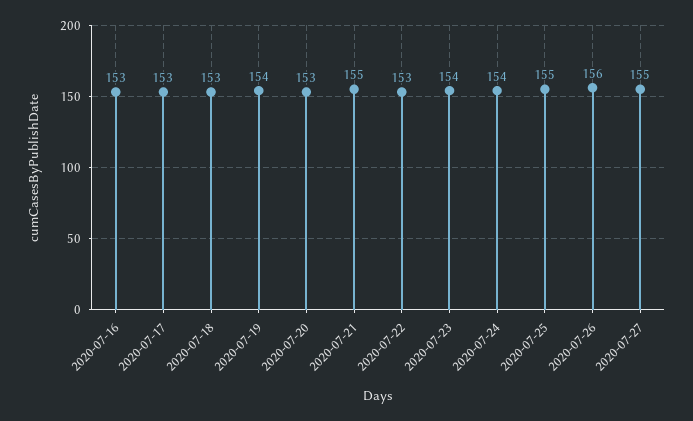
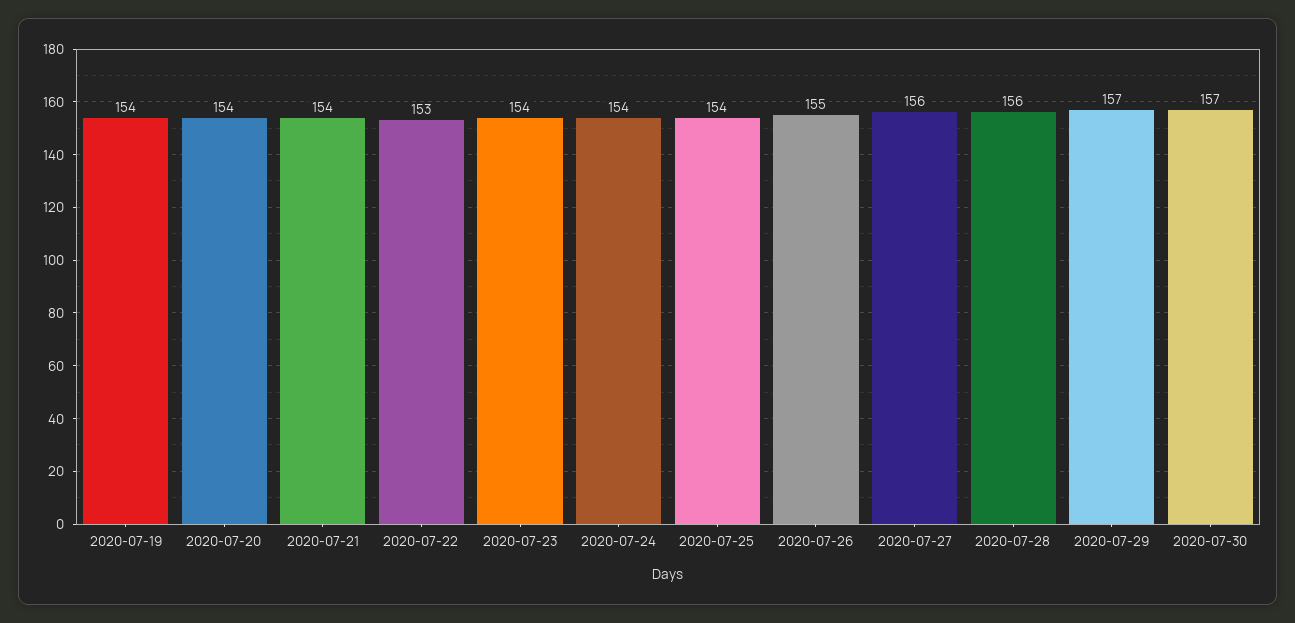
2020-07-16: 153 -> none
2020-07-17: 153 -> none
2020-07-18: 153 -> none
2020-07-20: 153 -> 154
2020-07-21: 155 -> 154
2020-07-25: 155 -> 154
2020-07-26: 156 -> 155
2020-07-27: 155 -> 156
2020-07-28: none -> 156
2020-07-29: none -> 157
2020-07-30: none -> 157

